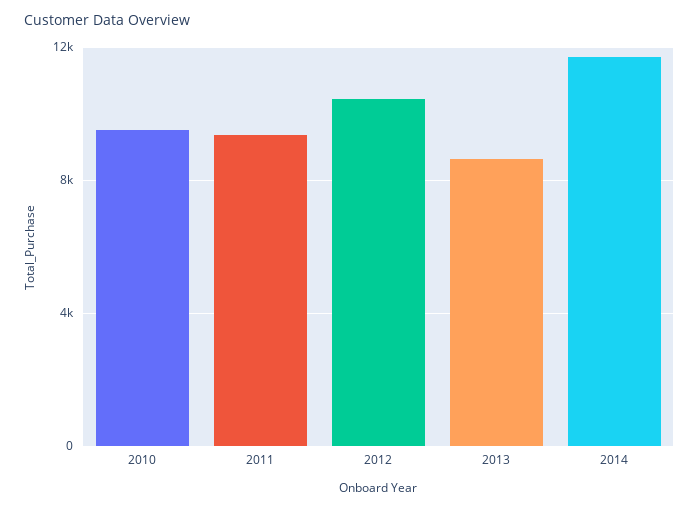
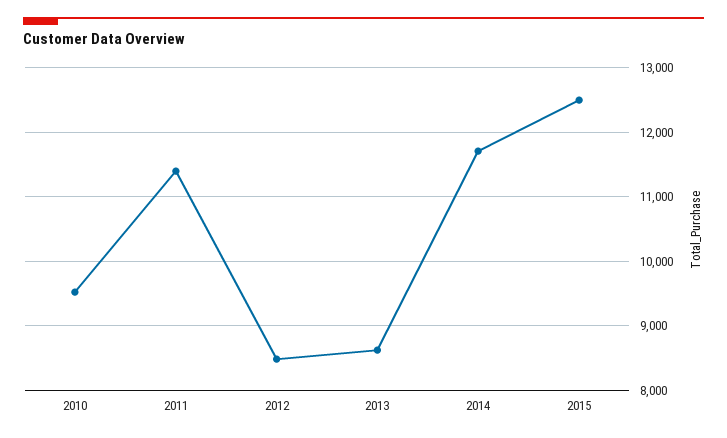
2011: 9500 -> 11400
2012: 10500 -> 8500
2015: none -> 12500

